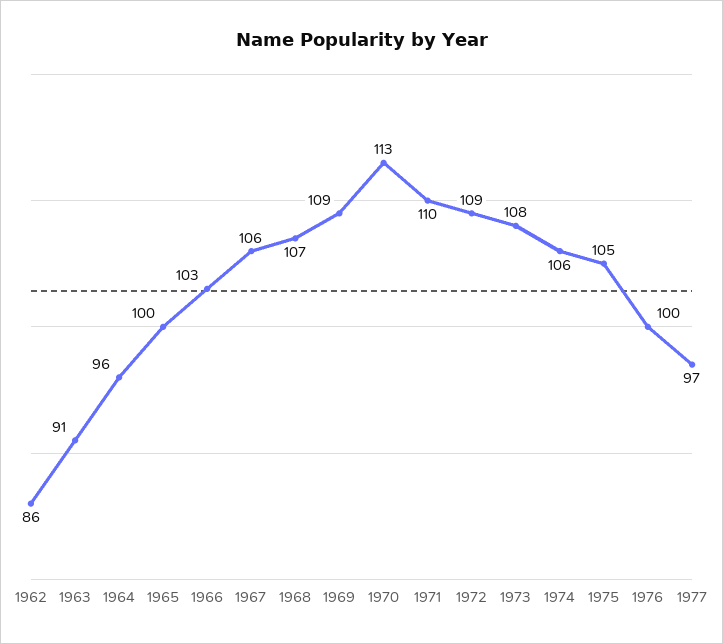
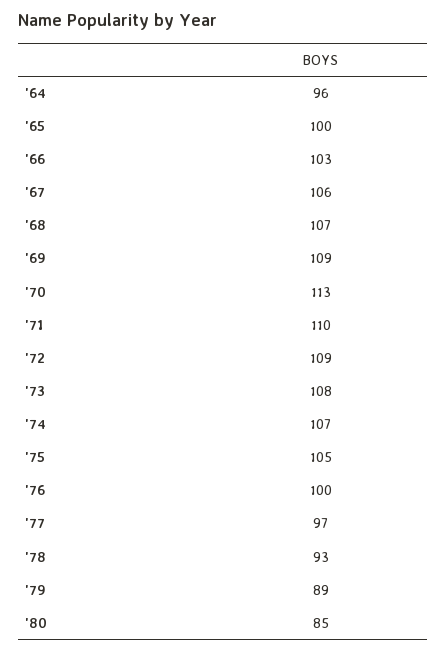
1962: 86 -> none
1963: 91 -> none
1974: 106 -> 107
'78: none -> 93
'79: none -> 89
'80: none -> 85

